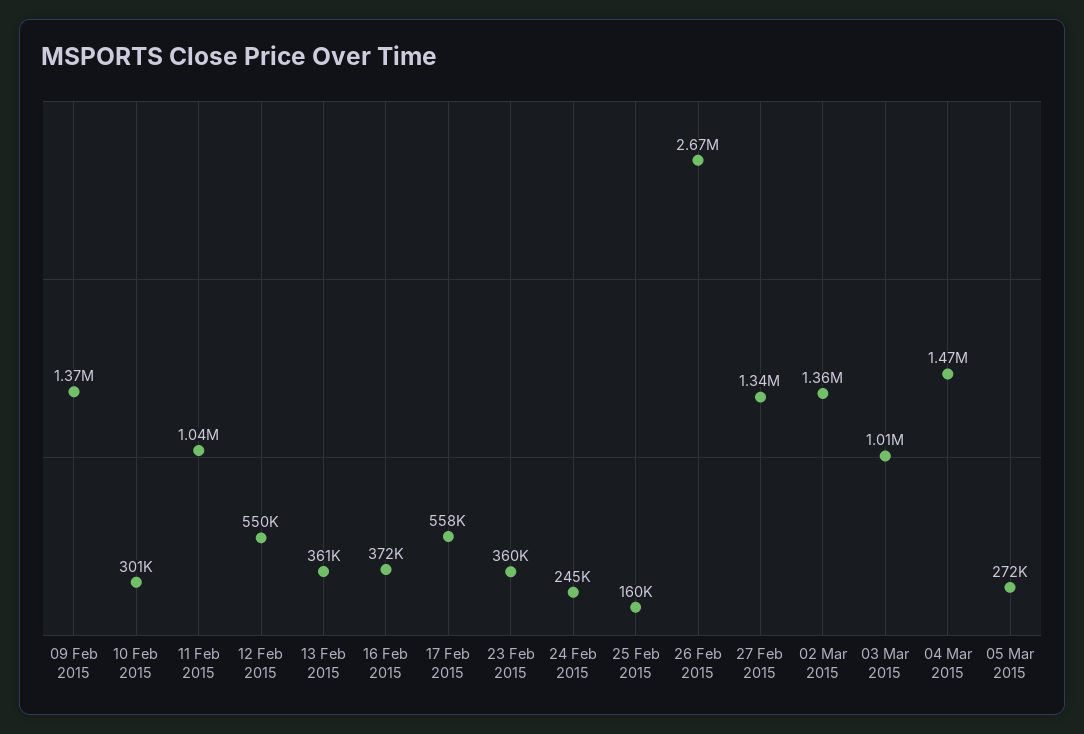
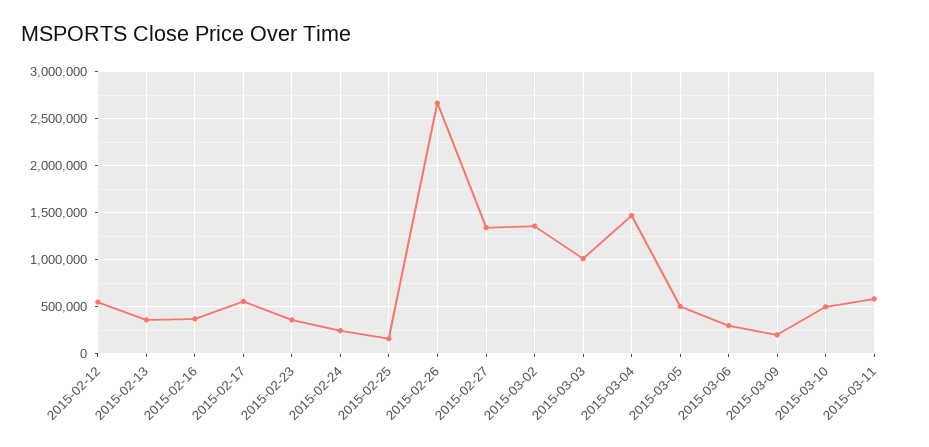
09 Feb 2015: 1370000 -> none
10 Feb 2015: 301000 -> none
11 Feb 2015: 1040000 -> none
05 Mar 2015: 272000 -> 500000
2015-03-06: none -> 300000
2015-03-09: none -> 200000
2015-03-10: none -> 500000
2015-03-11: none -> 600000

